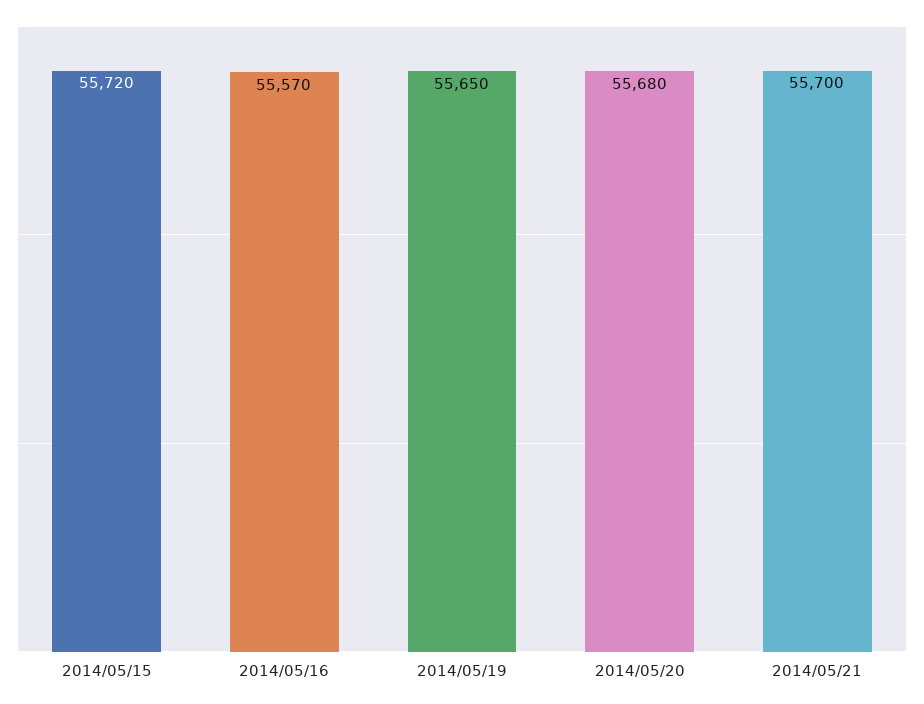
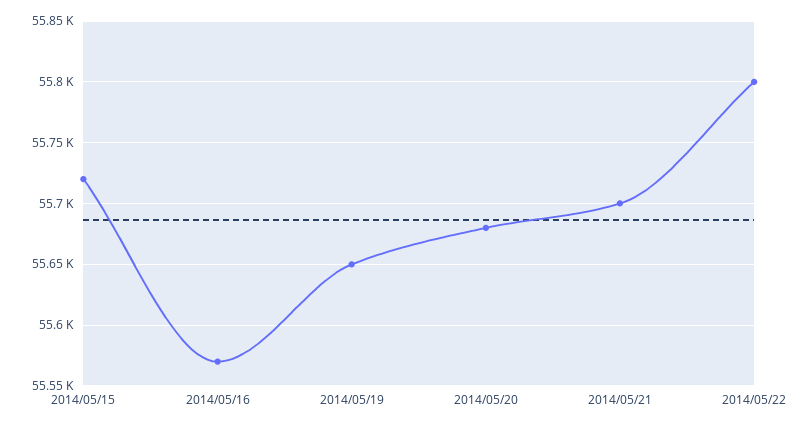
2014/05/22: none -> 55800

